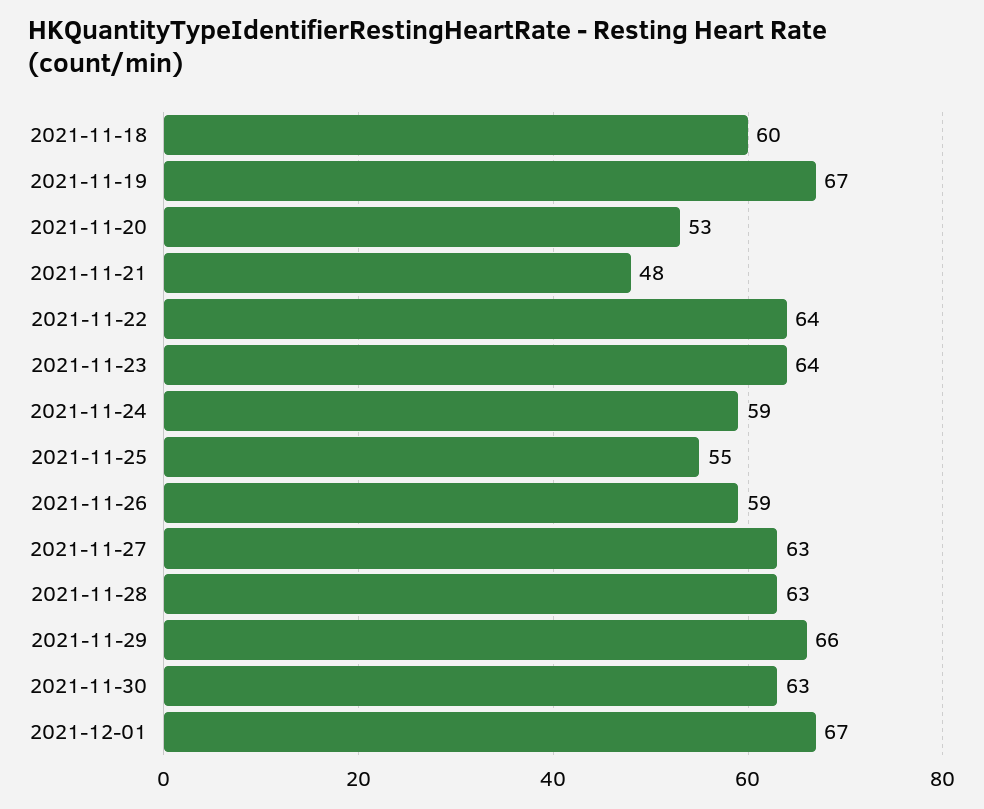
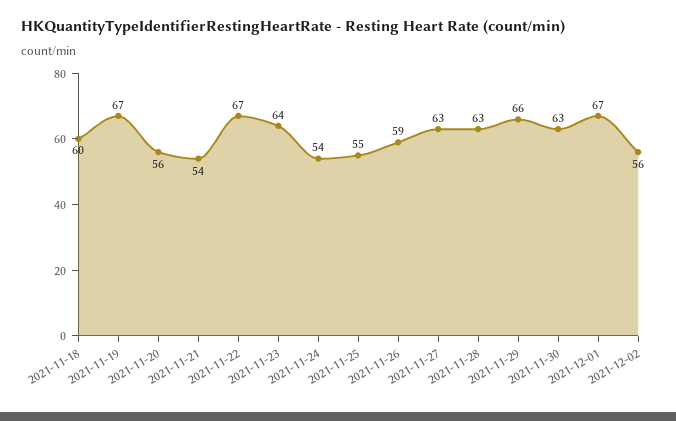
2021-11-20: 53 -> 56
2021-11-21: 48 -> 54
2021-11-22: 64 -> 67
2021-11-24: 59 -> 54
2021-12-02: none -> 56

